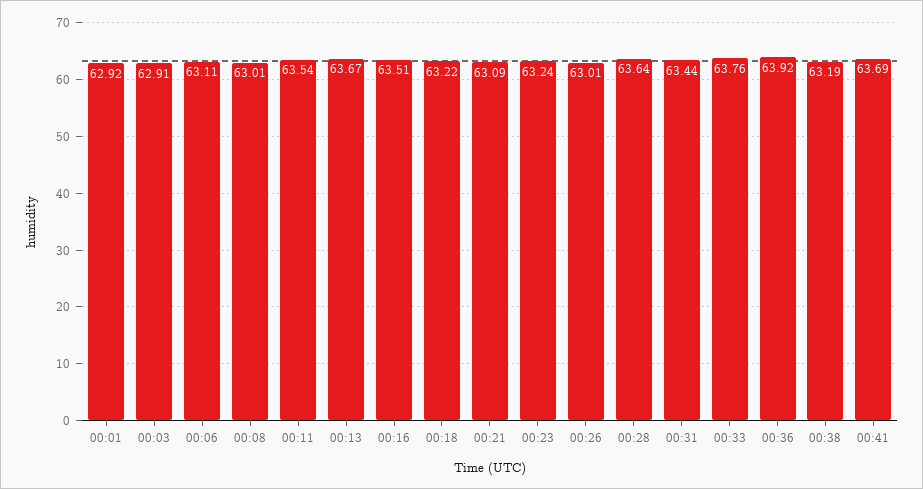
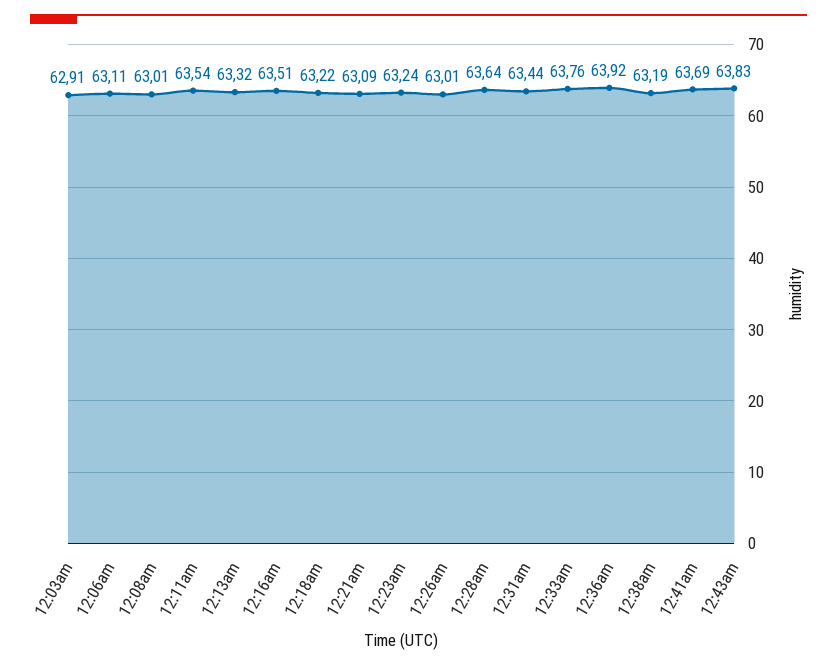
00:01: 62.92 -> none
00:13: 63.67 -> 63.32
12:43am: none -> 63.83

